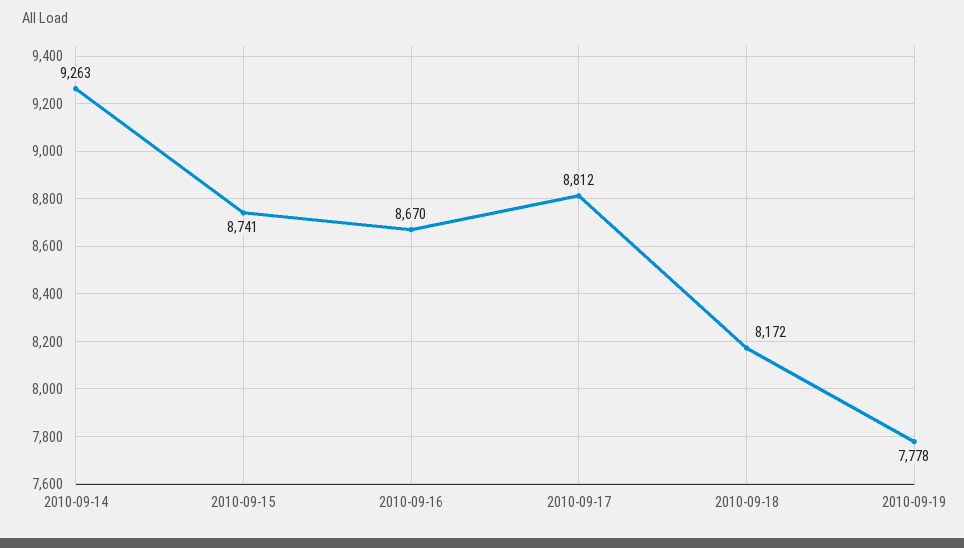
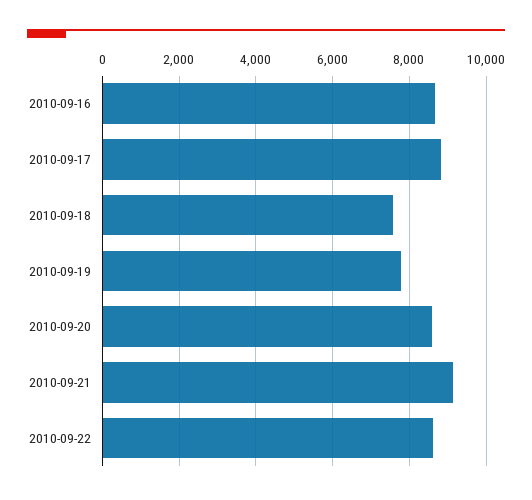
2010-09-14: 9263 -> none
2010-09-15: 8741 -> none
2010-09-18: 8172 -> 7600
2010-09-20: none -> 8600
2010-09-21: none -> 9200
2010-09-22: none -> 8600

